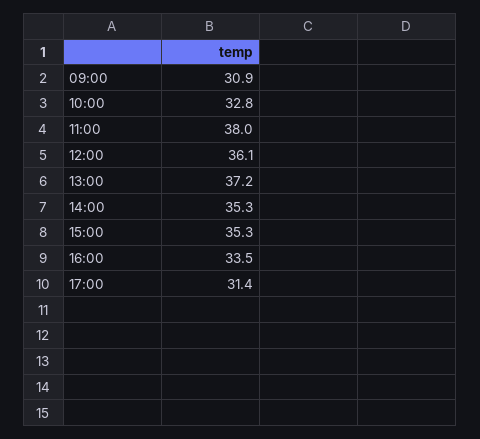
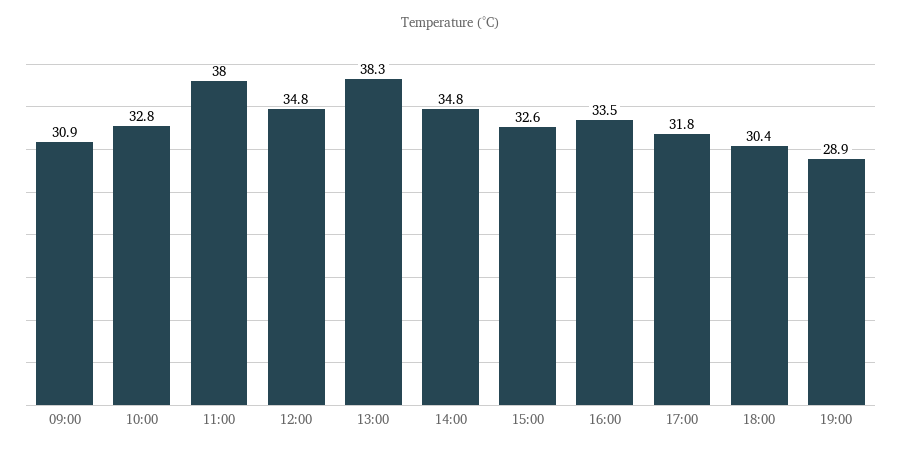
12:00: 36.1 -> 34.8
13:00: 37.2 -> 38.3
14:00: 35.3 -> 34.8
15:00: 35.3 -> 32.6
17:00: 31.4 -> 31.8
18:00: none -> 30.4
19:00: none -> 28.9

